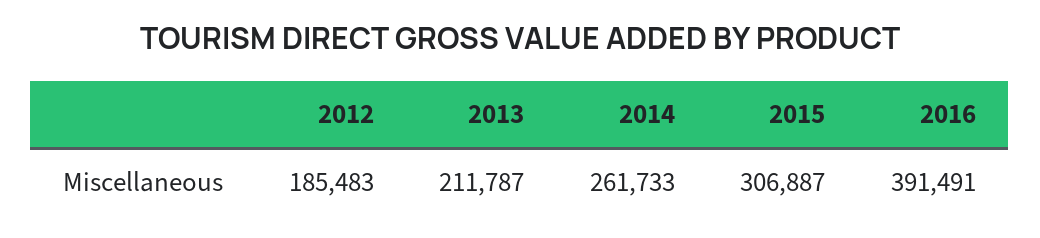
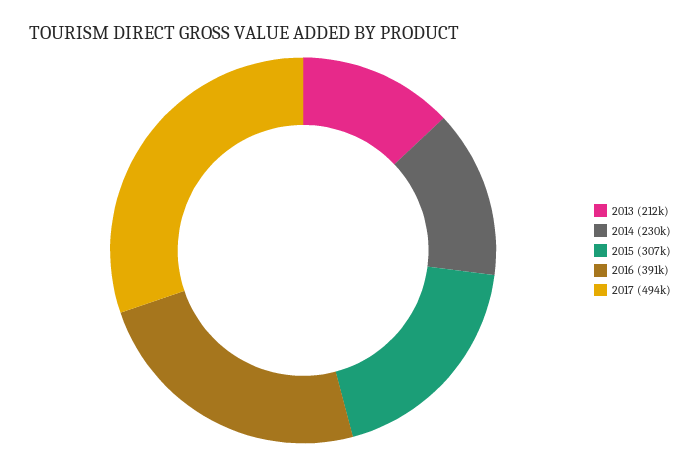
2012: 185483 -> none
2014: 261733 -> 230000
2017: none -> 494000

